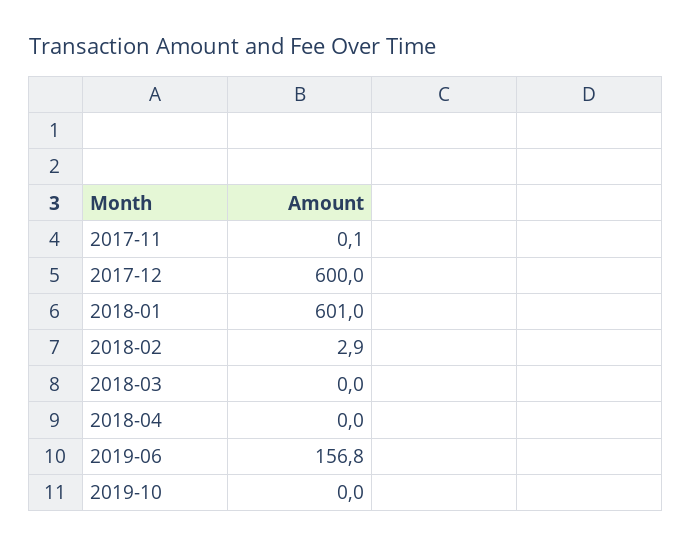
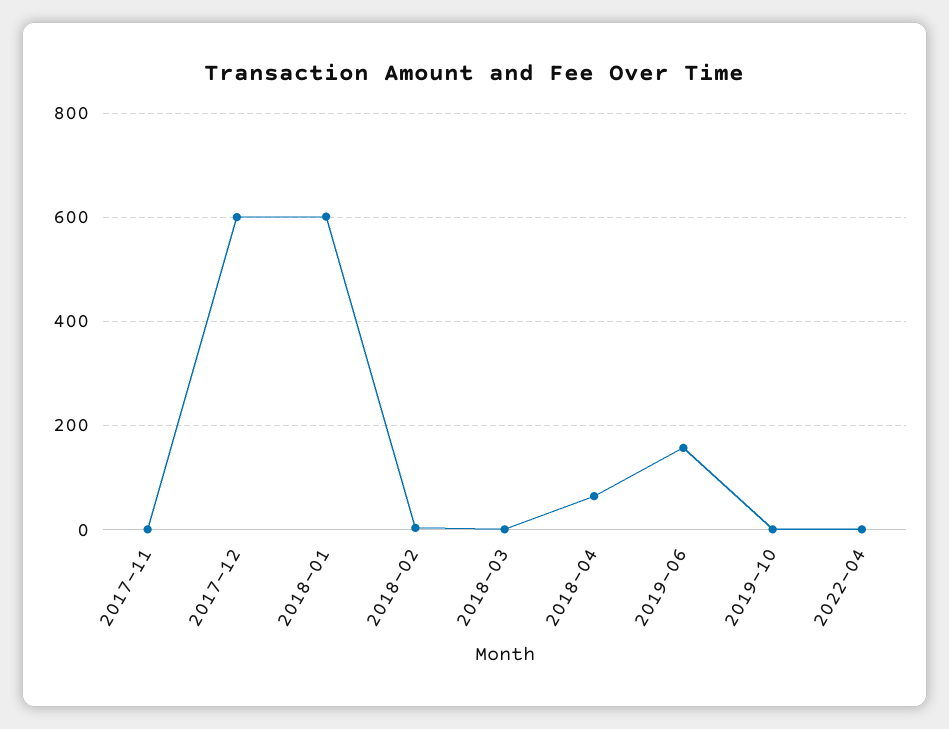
2018-04: 0 -> 60
2022-04: none -> 0

